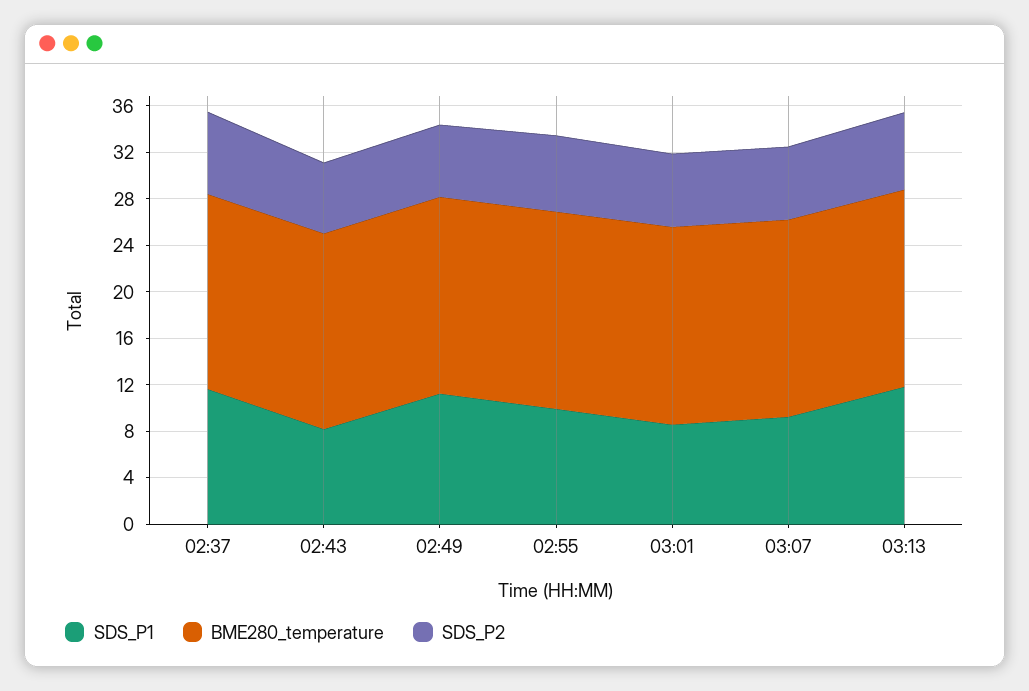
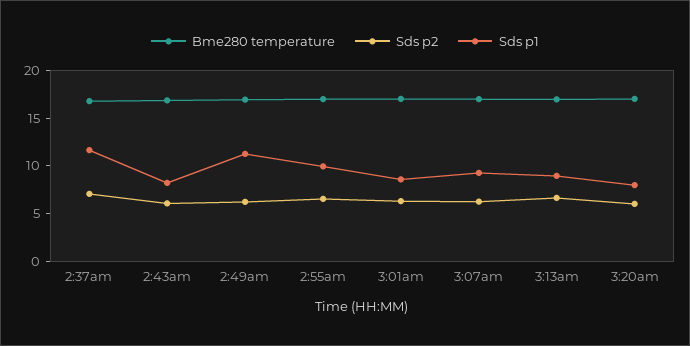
SDS_P1, 03:13: 12 -> 9
BME280_temperature, 3:20am: none -> 17
SDS_P2, 3:20am: none -> 6
SDS_P1, 3:20am: none -> 8

